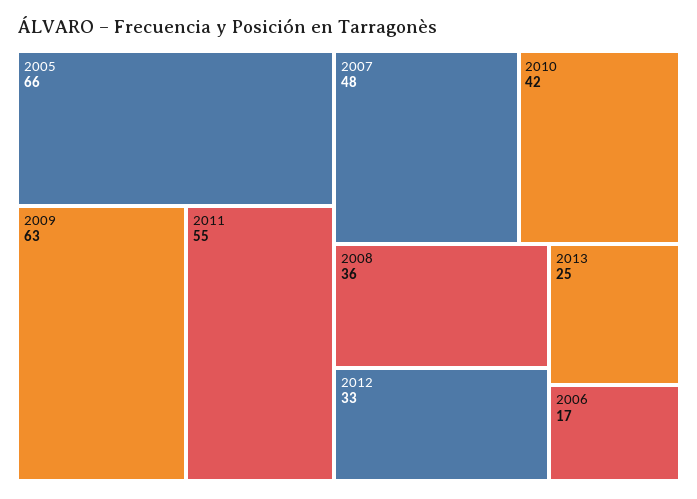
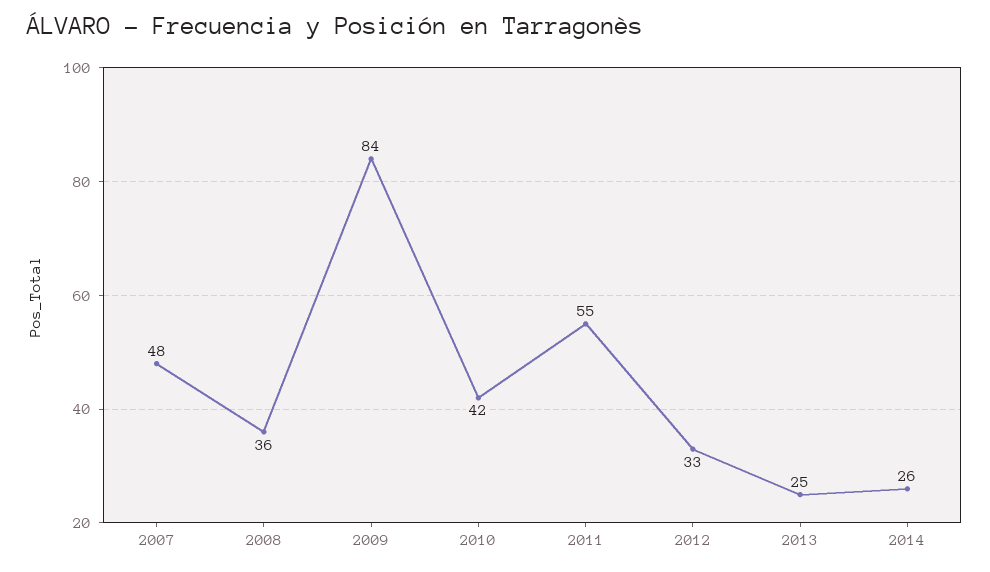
2005: 66 -> none
2009: 63 -> 84
2006: 17 -> none
2014: none -> 26

